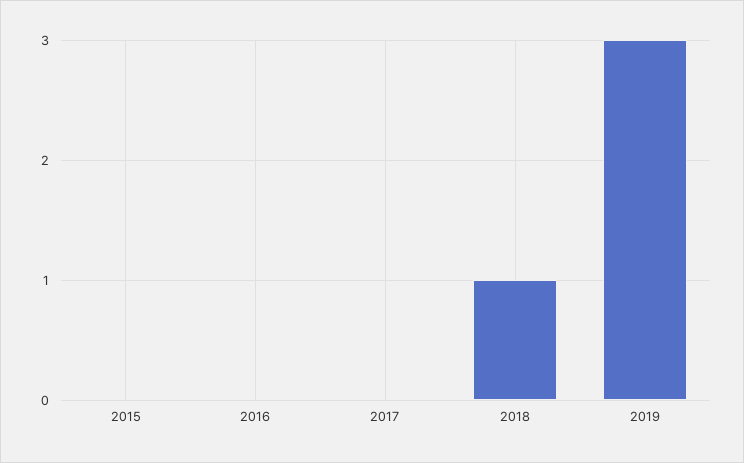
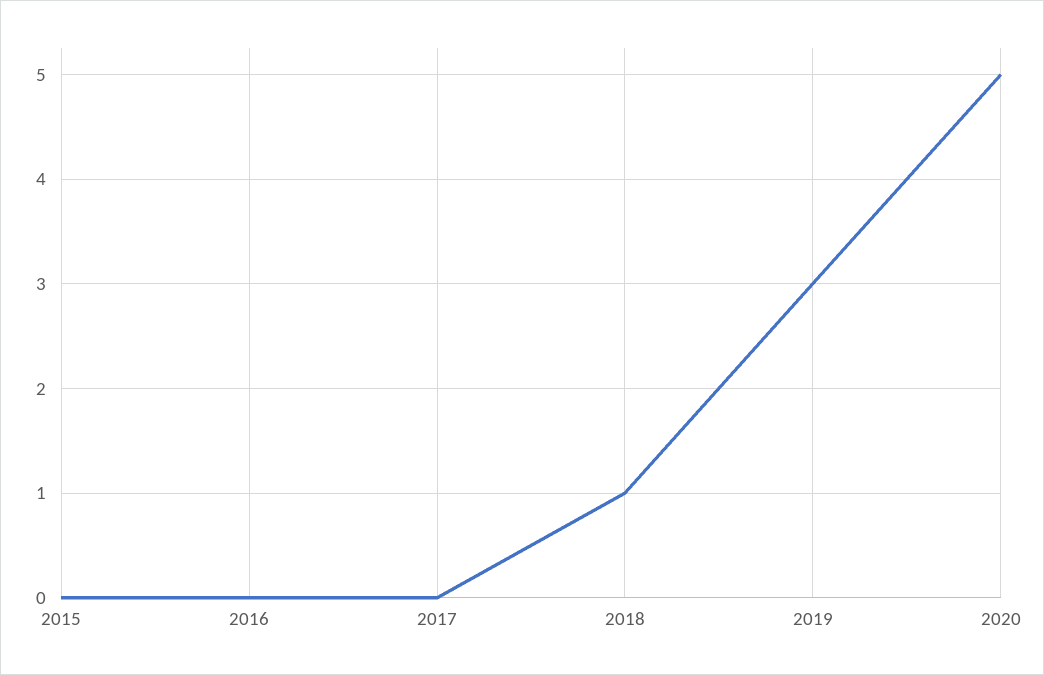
2020: none -> 5

